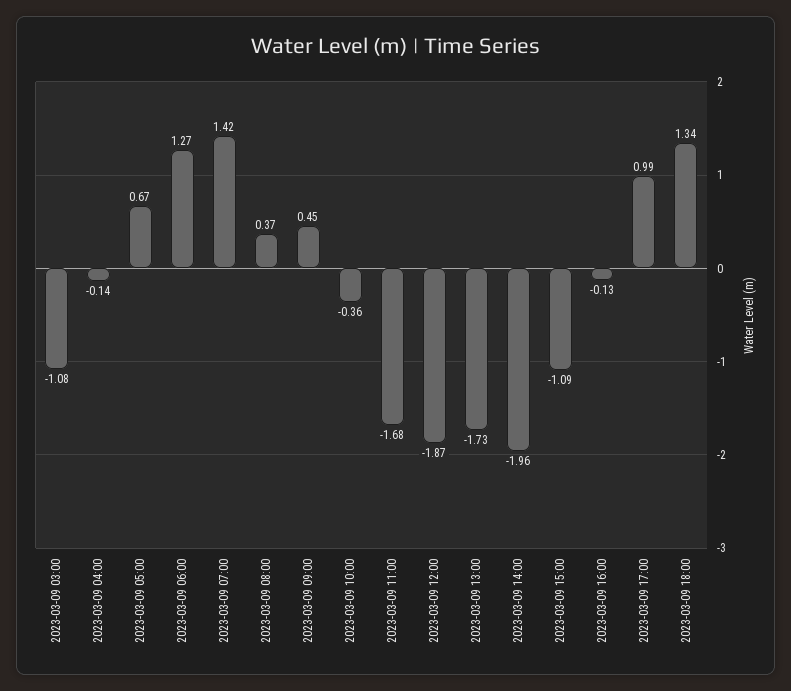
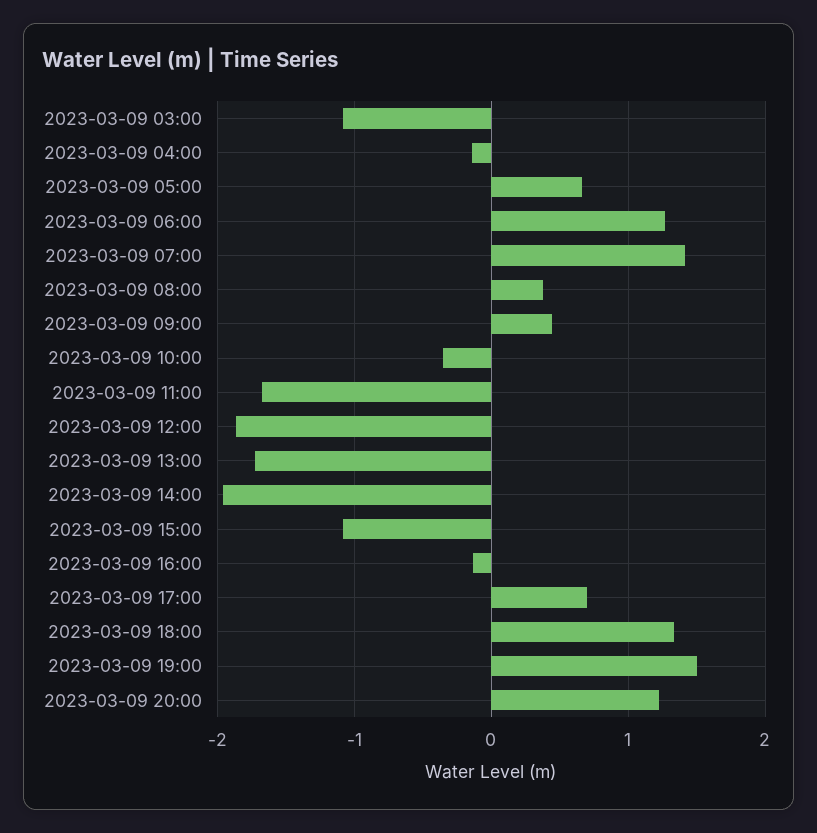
2023-03-09 17:00: 0.99 -> 0.7
2023-03-09 19:00: none -> 1.5
2023-03-09 20:00: none -> 1.2

